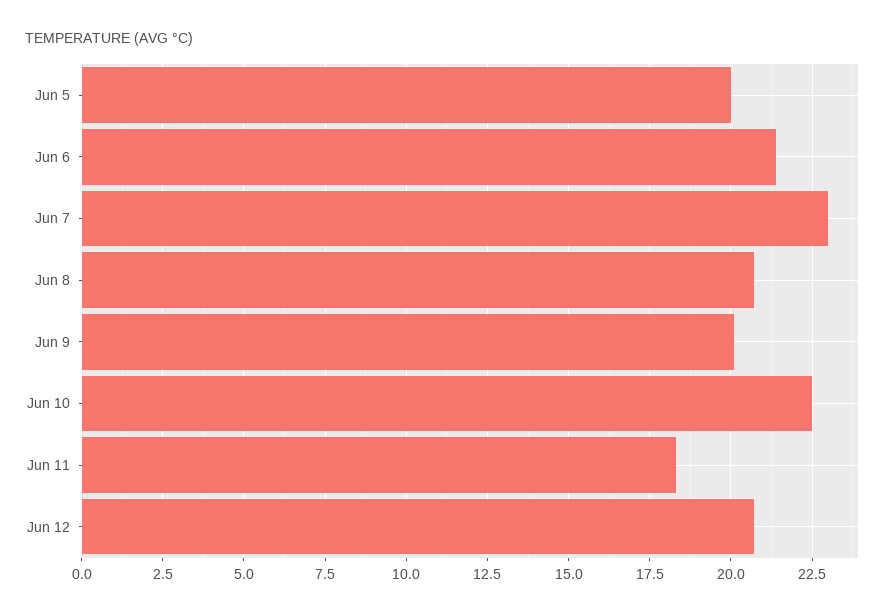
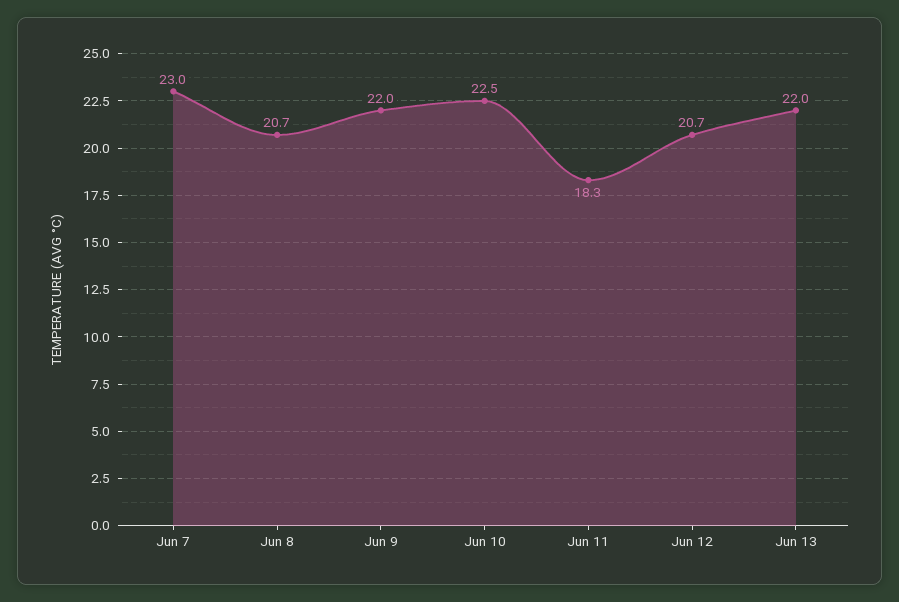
Jun 5: 20 -> none
Jun 6: 21.5 -> none
Jun 9: 20 -> 22
Jun 13: none -> 22

